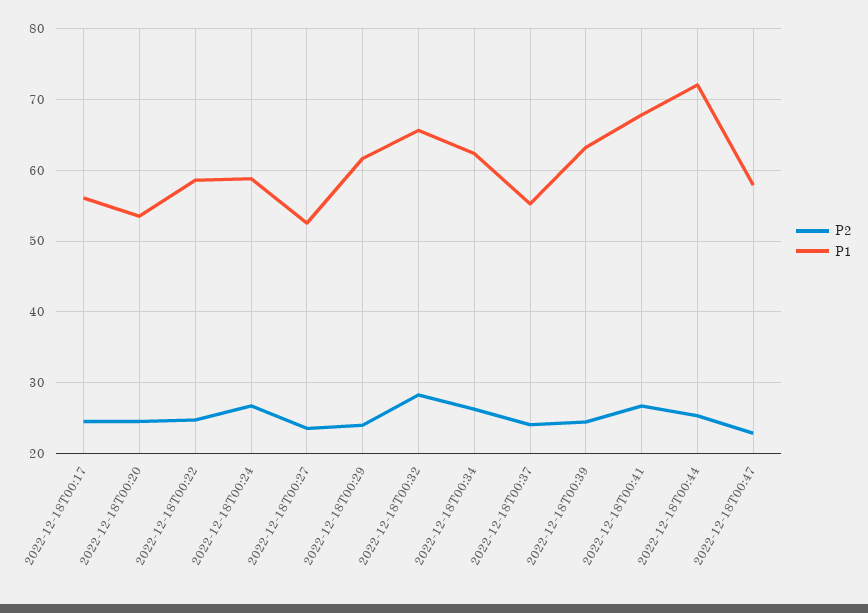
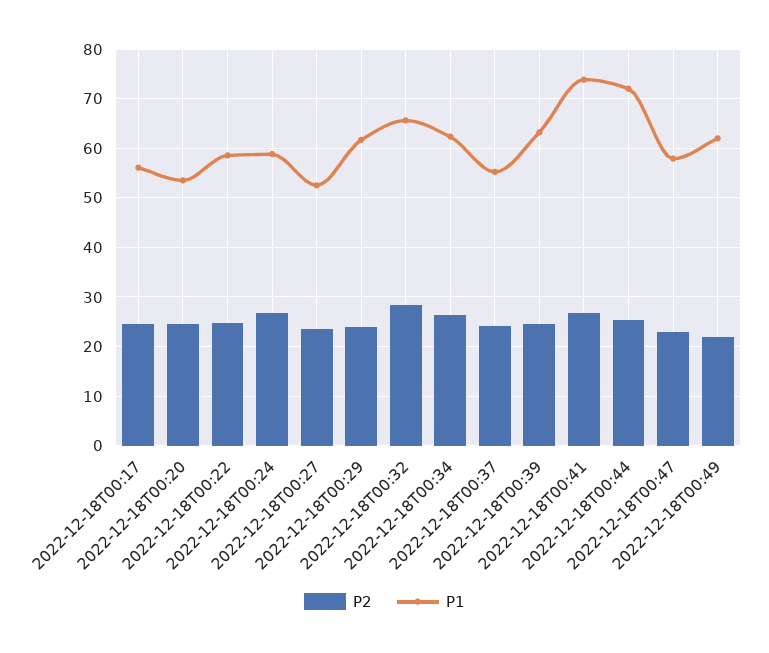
P1, 2022-12-18T00:41: 68 -> 74
P2, 2022-12-18T00:49: none -> 22
P1, 2022-12-18T00:49: none -> 62

